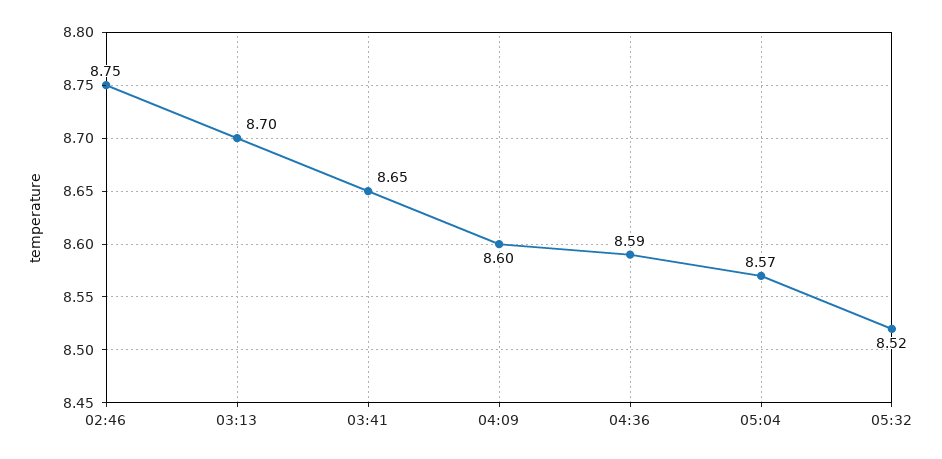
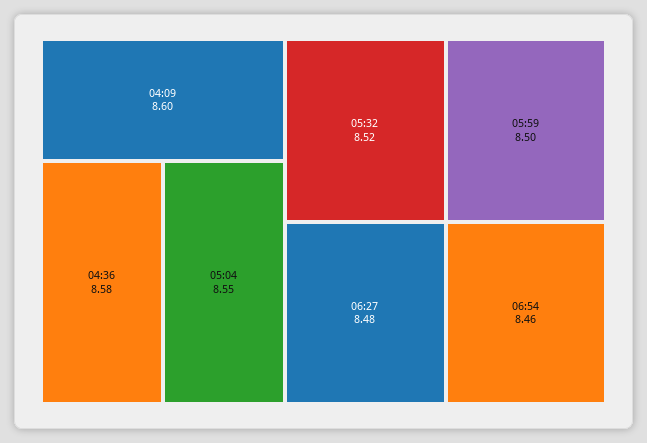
02:46: 8.75 -> none
03:13: 8.7 -> none
03:41: 8.65 -> none
04:36: 8.59 -> 8.58
05:04: 8.57 -> 8.55
05:59: none -> 8.5
06:27: none -> 8.48
06:54: none -> 8.46

